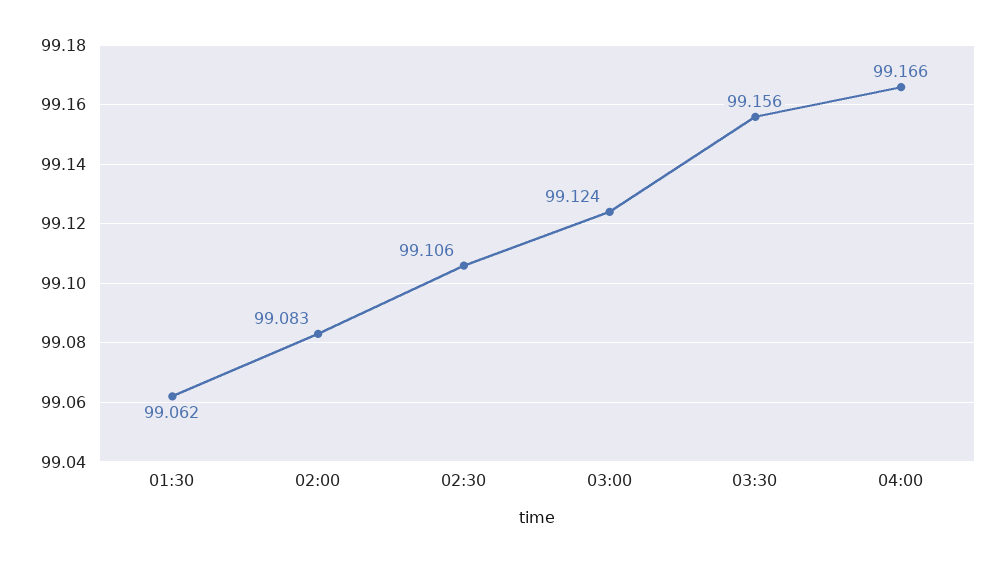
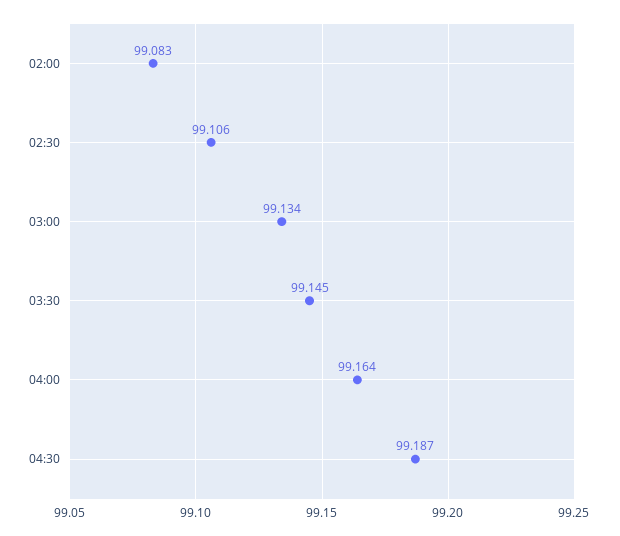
01:30: 99.062 -> none
03:00: 99.124 -> 99.134
03:30: 99.156 -> 99.145
04:00: 99.166 -> 99.164
04:30: none -> 99.187

